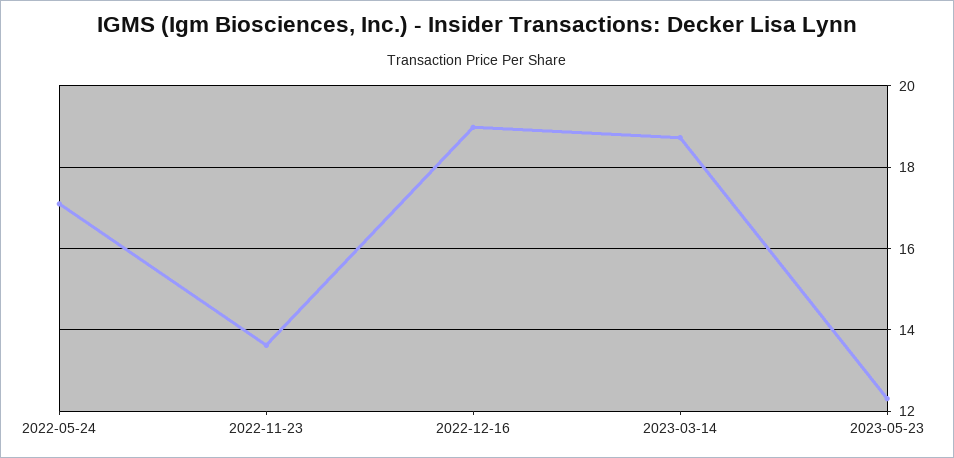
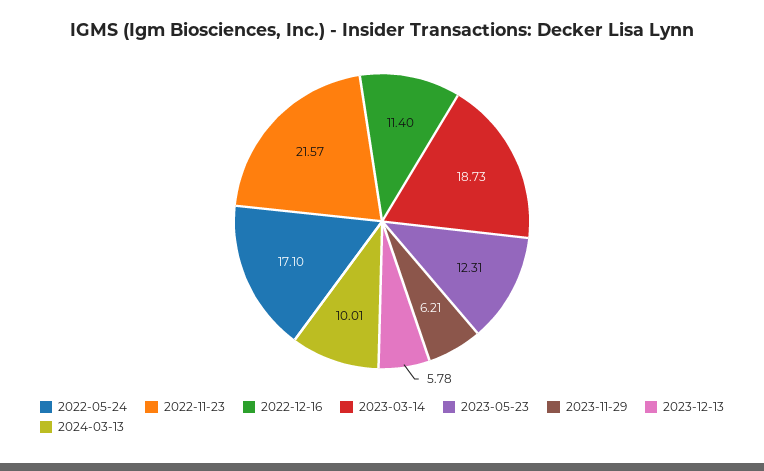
2022-11-23: 13.6 -> 21.57
2022-12-16: 19 -> 11.4
2023-11-29: none -> 6.21
2023-12-13: none -> 5.78
2024-03-13: none -> 10.01

